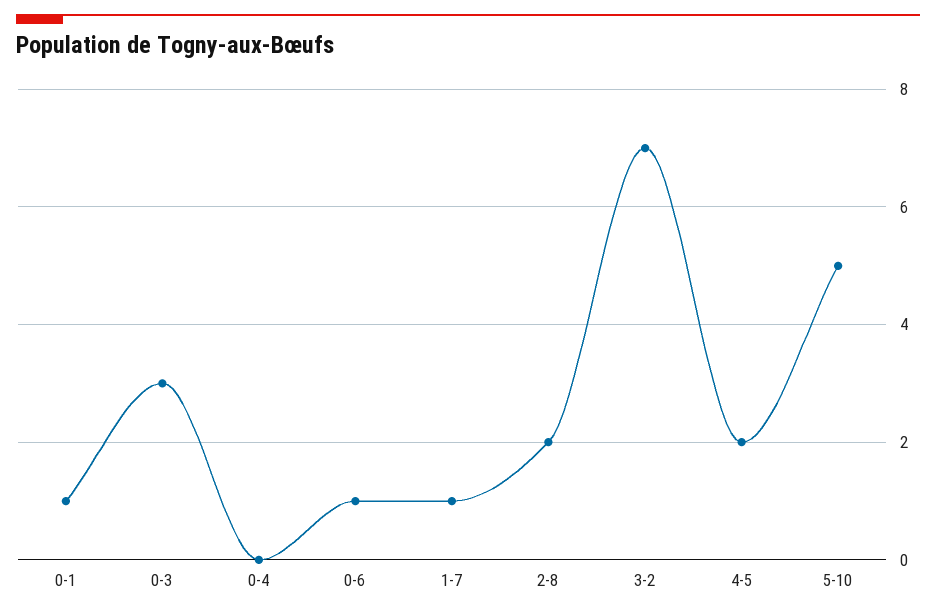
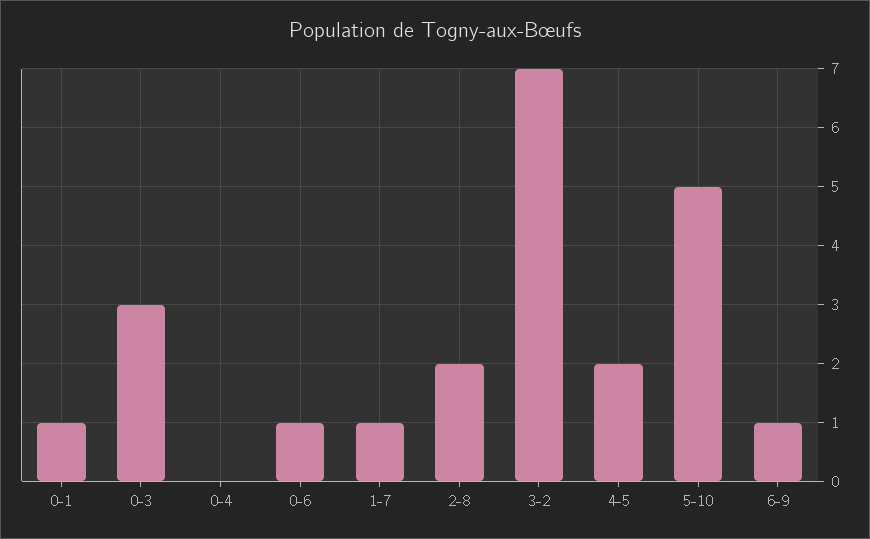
6-9: none -> 1

